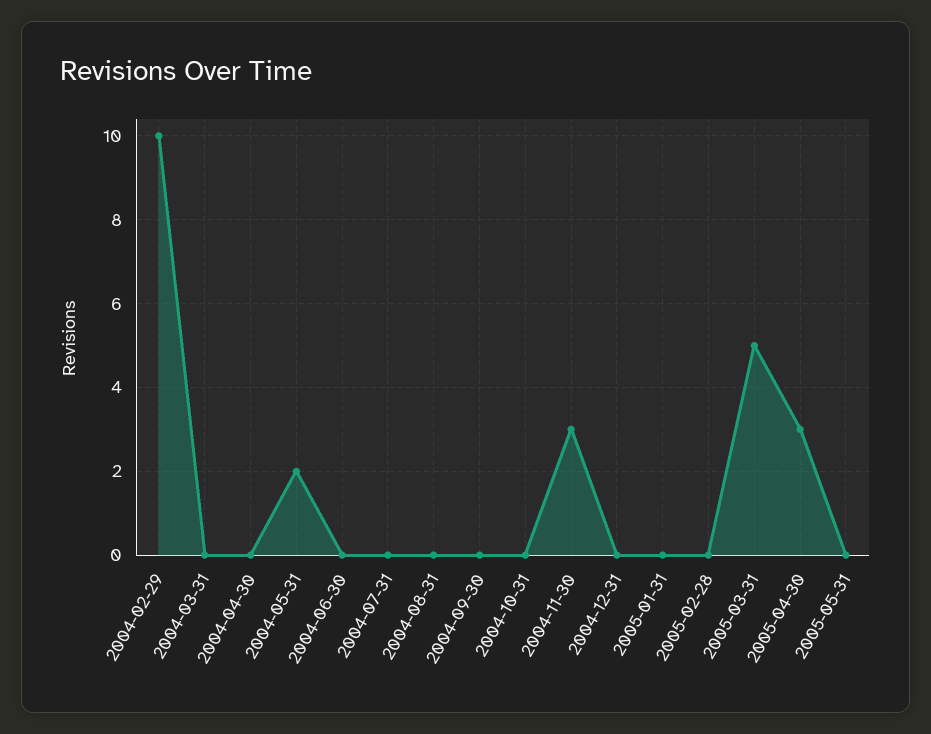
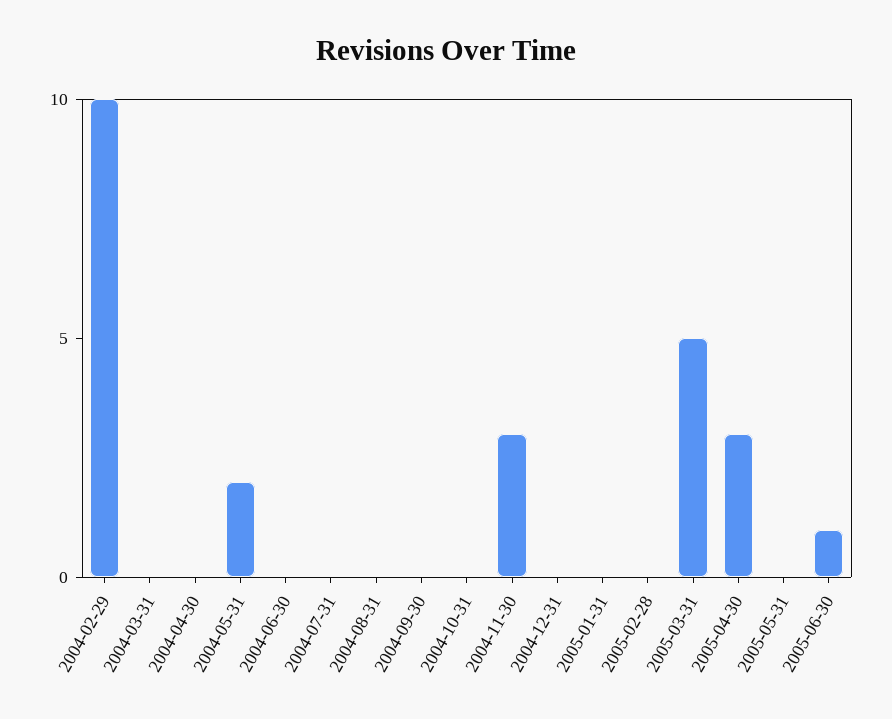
2005-06-30: none -> 1

